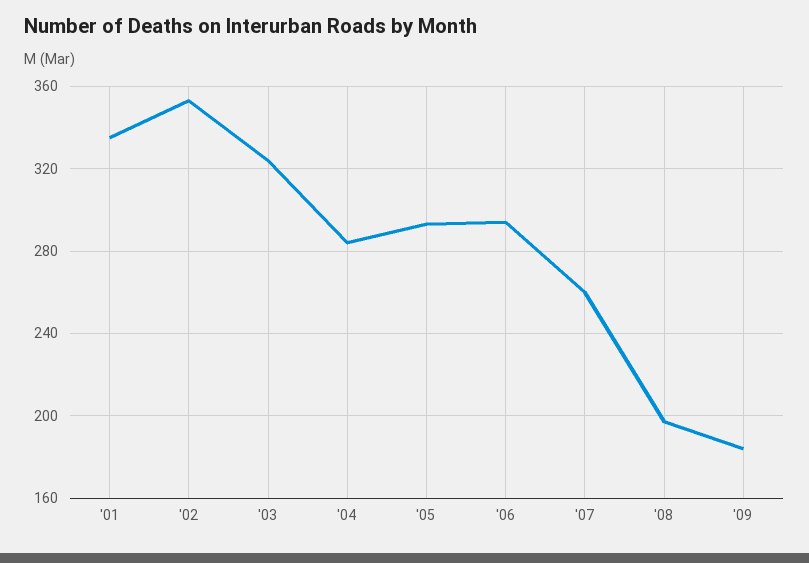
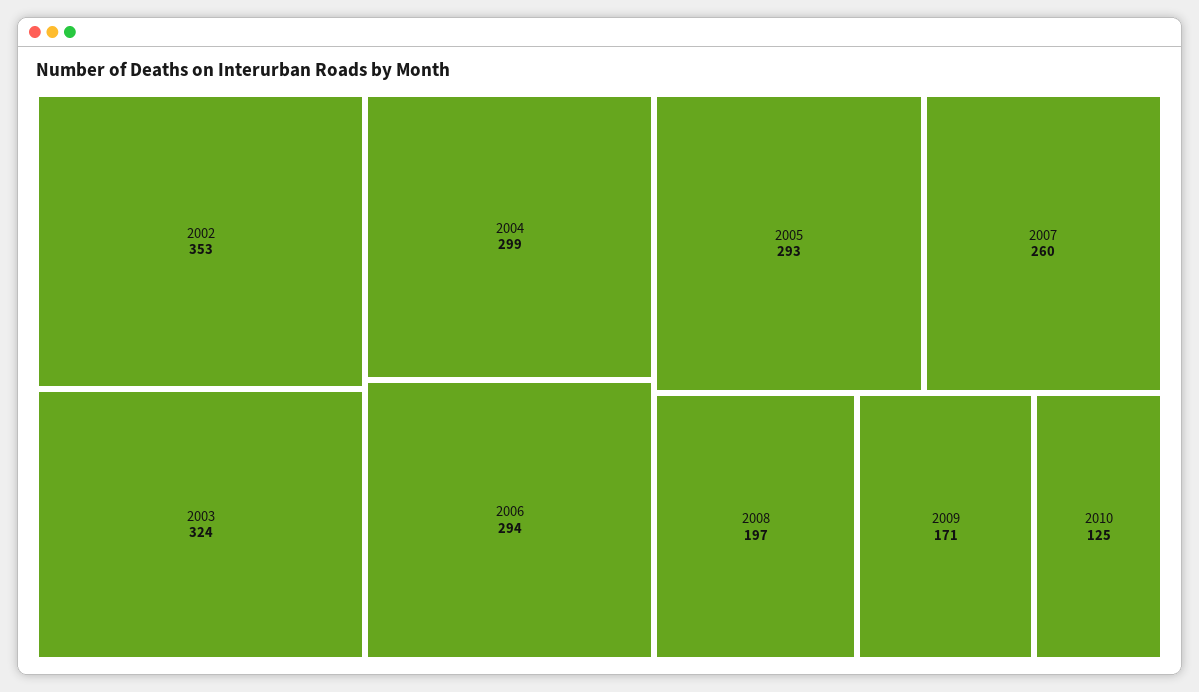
'01: 335 -> none
'04: 285 -> 299
'09: 185 -> 171
2010: none -> 125

